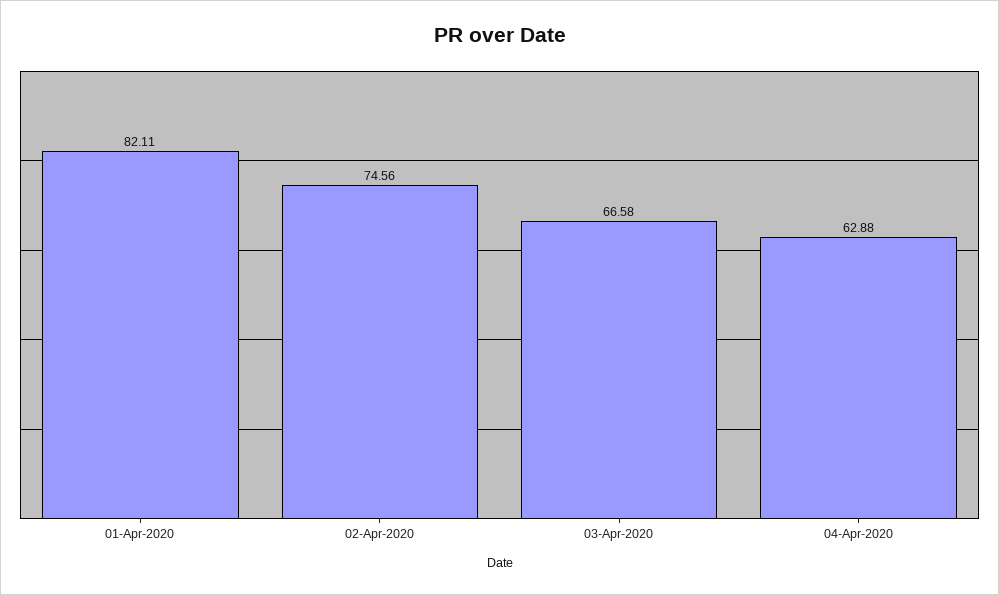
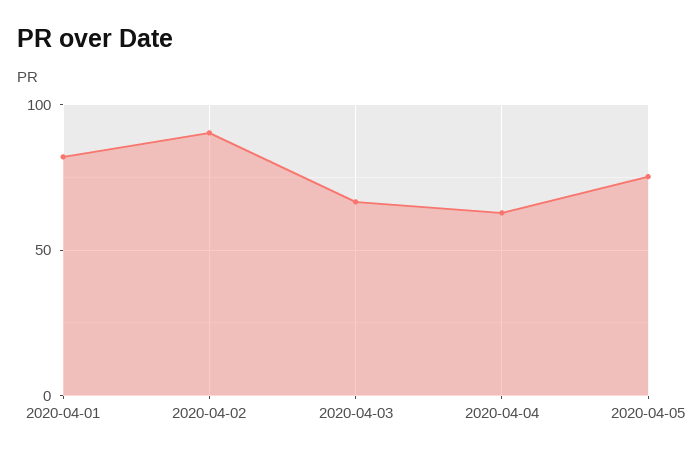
02-Apr-2020: 74.56 -> 90
2020-04-05: none -> 75

